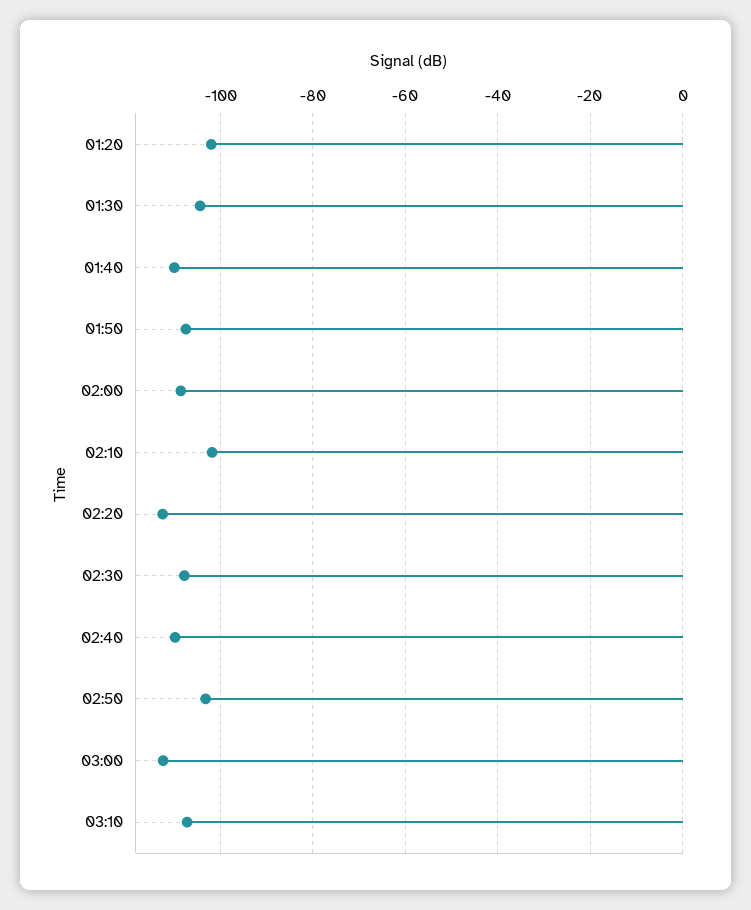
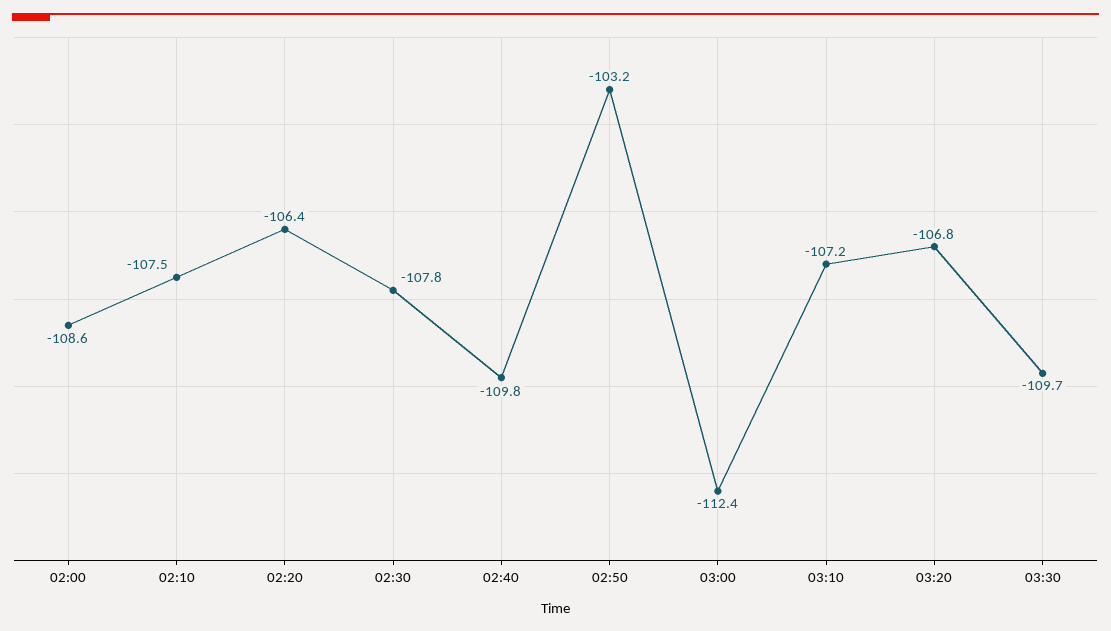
01:20: -102 -> none
01:30: -104 -> none
01:40: -110 -> none
01:50: -108 -> none
02:10: -102 -> -107.5
02:20: -112 -> -106.4
03:20: none -> -106.8
03:30: none -> -109.7

